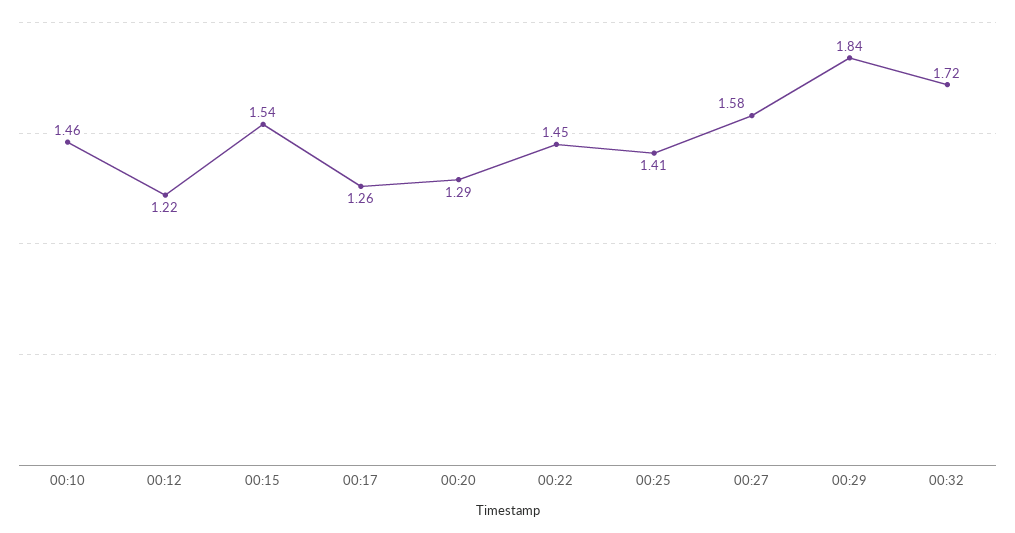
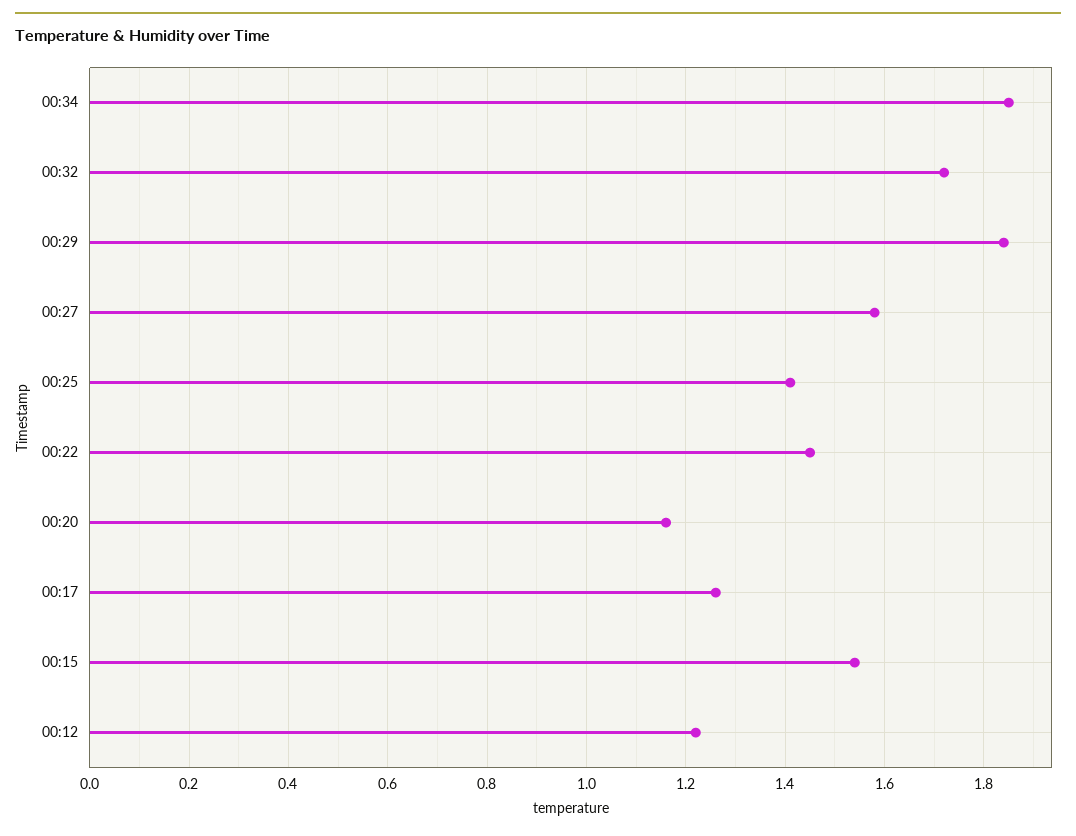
00:10: 1.46 -> none
00:20: 1.29 -> 1.15
00:34: none -> 1.85

